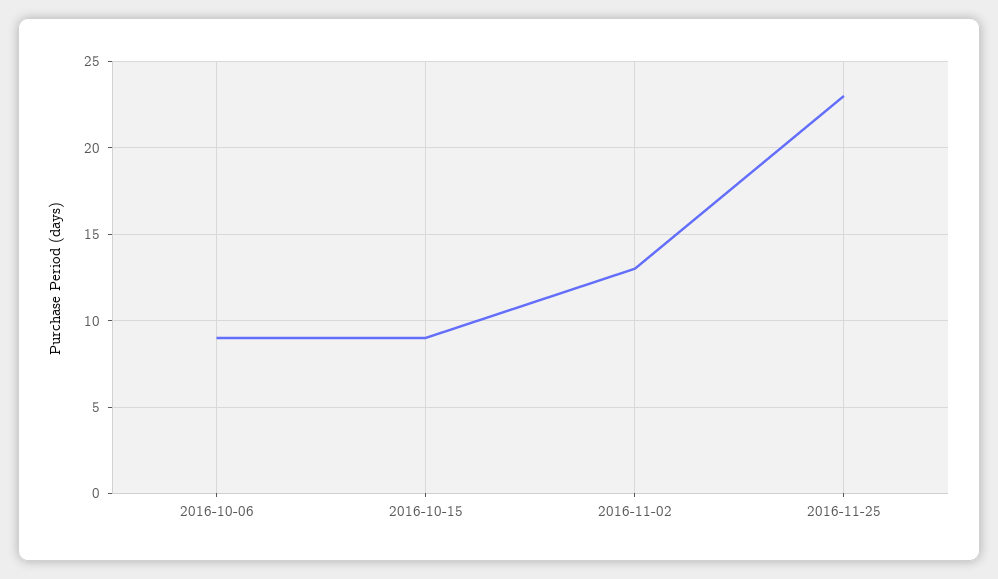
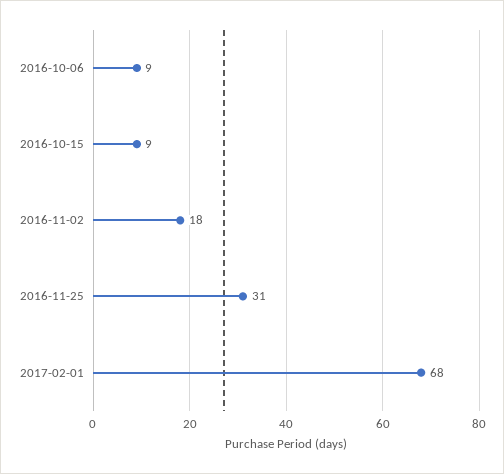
2016-11-02: 13 -> 18
2016-11-25: 23 -> 31
2017-02-01: none -> 68

